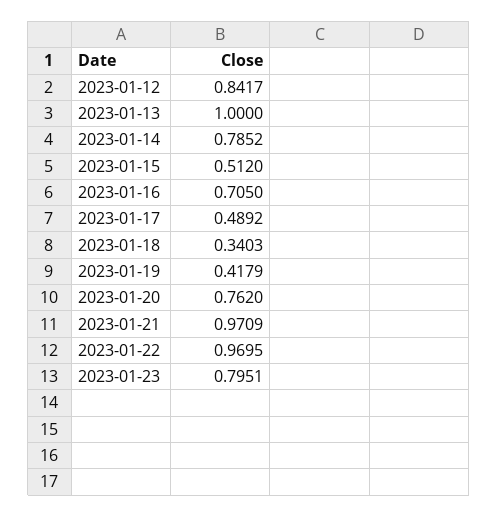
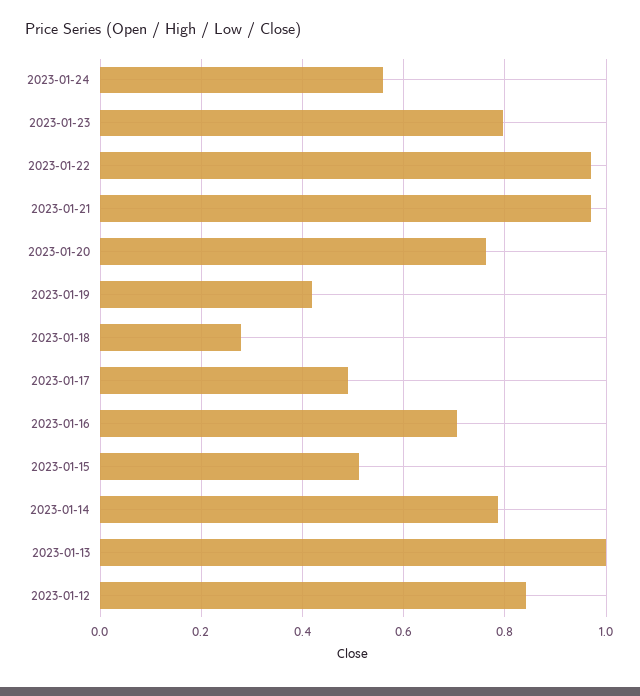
2023-01-18: 0.3403 -> 0.28
2023-01-24: none -> 0.56

